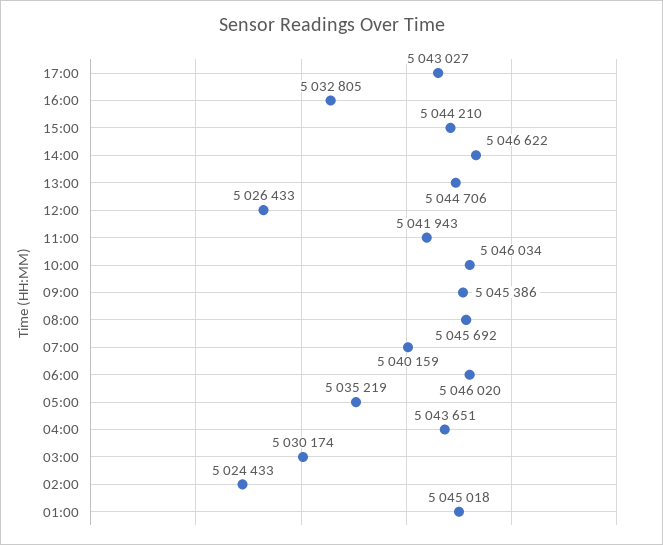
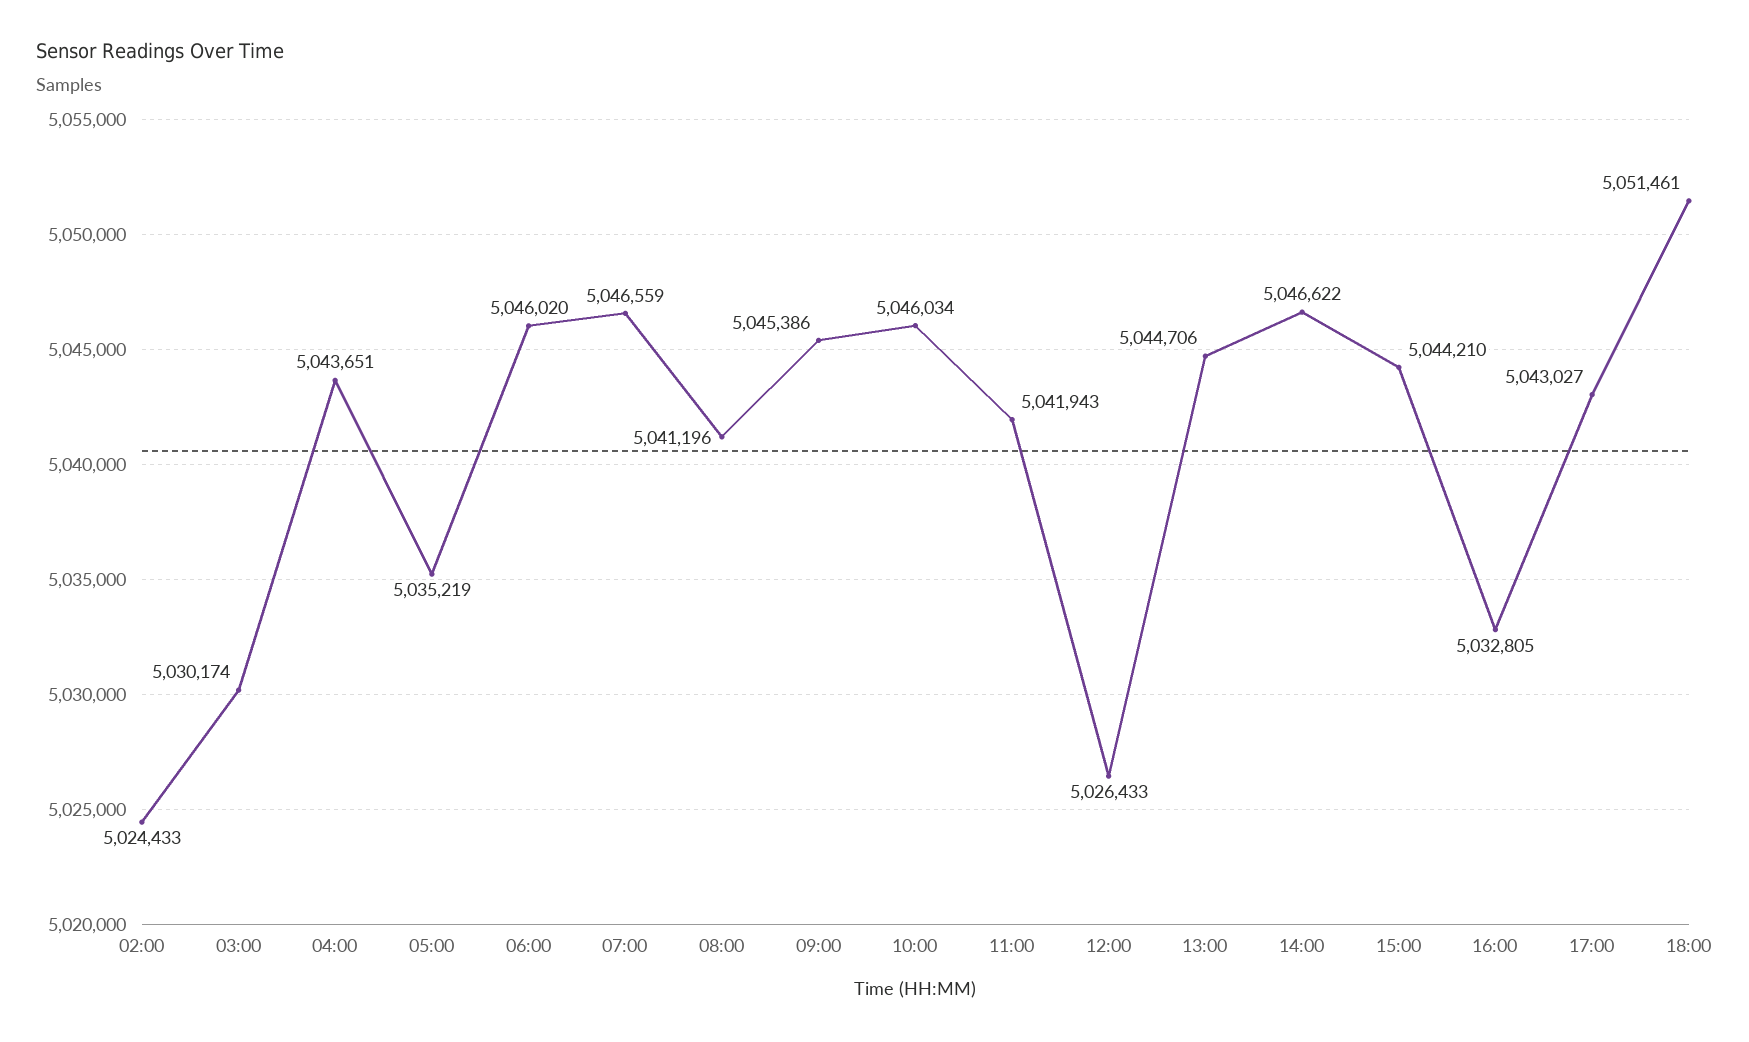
08:00: 5045692 -> 5041196
07:00: 5040159 -> 5046559
01:00: 5045018 -> none
18:00: none -> 5051461

